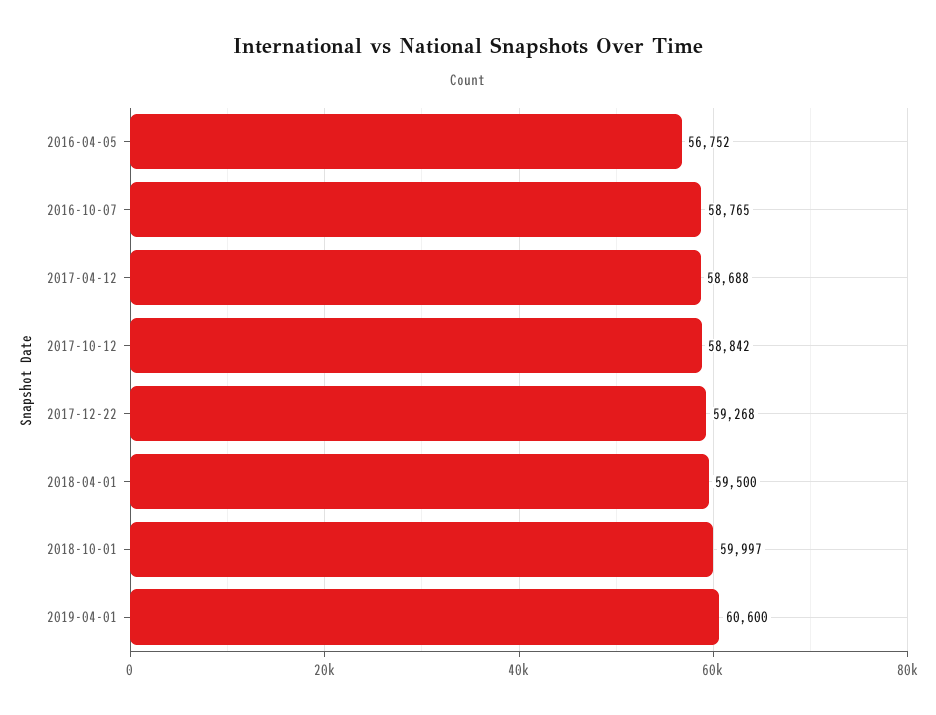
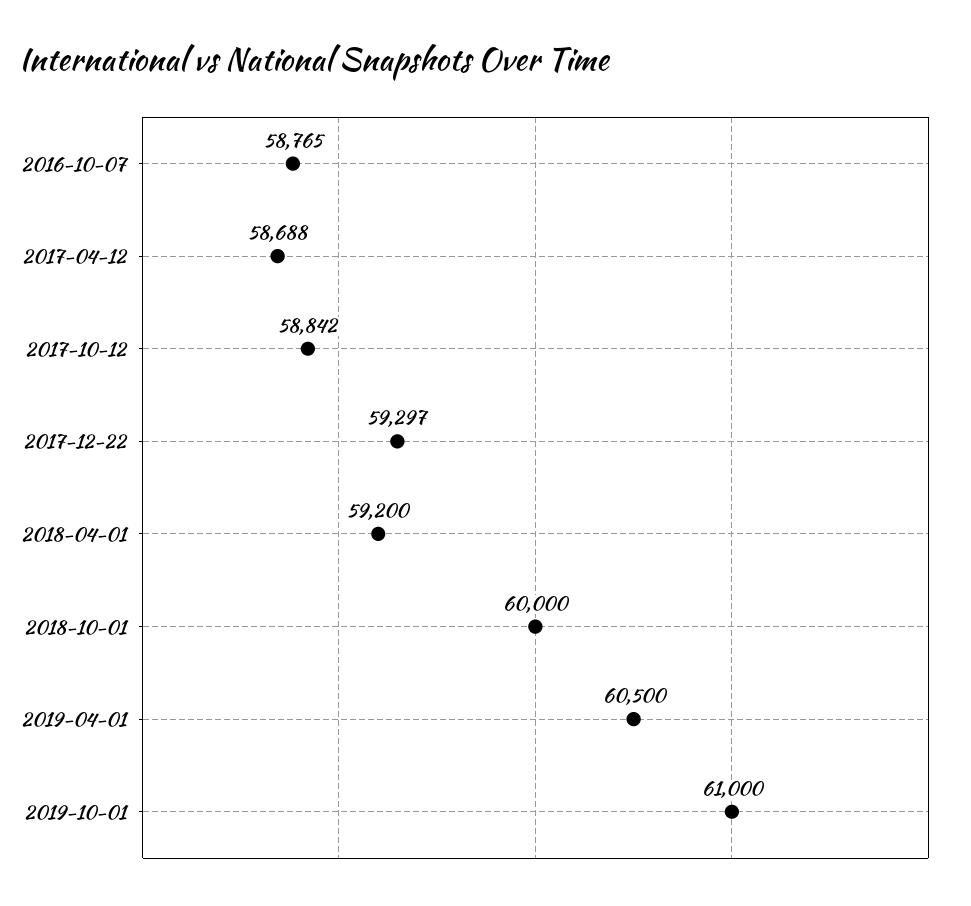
2016-04-05: 56752 -> none
2017-12-22: 59268 -> 59297
2018-04-01: 59500 -> 59200
2018-10-01: 59997 -> 60000
2019-04-01: 60600 -> 60500
2019-10-01: none -> 61000

